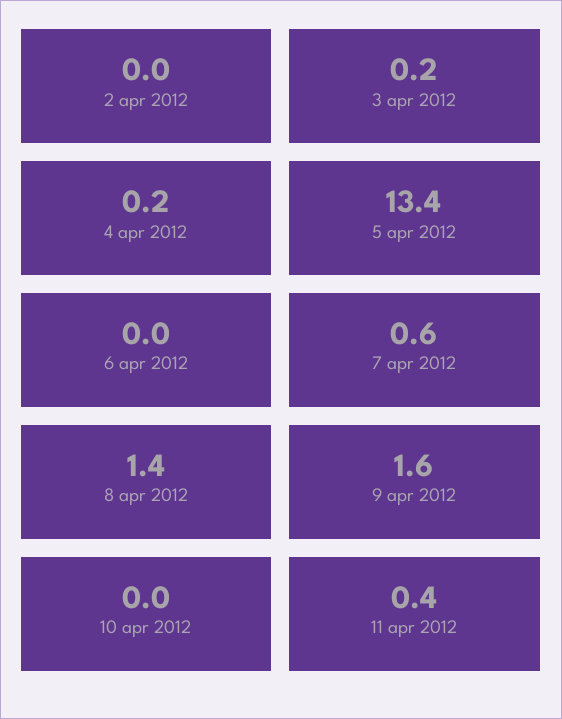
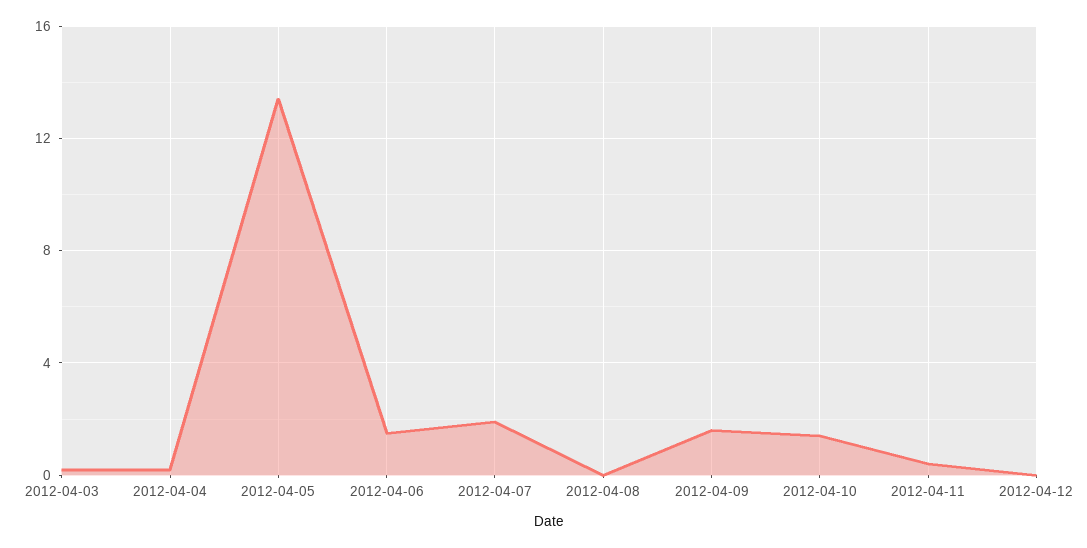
2 apr 2012: 0 -> none
6 apr 2012: 0 -> 1.5
7 apr 2012: 0.6 -> 2
8 apr 2012: 1.4 -> 0
10 apr 2012: 0 -> 1.5
2012-04-12: none -> 0

